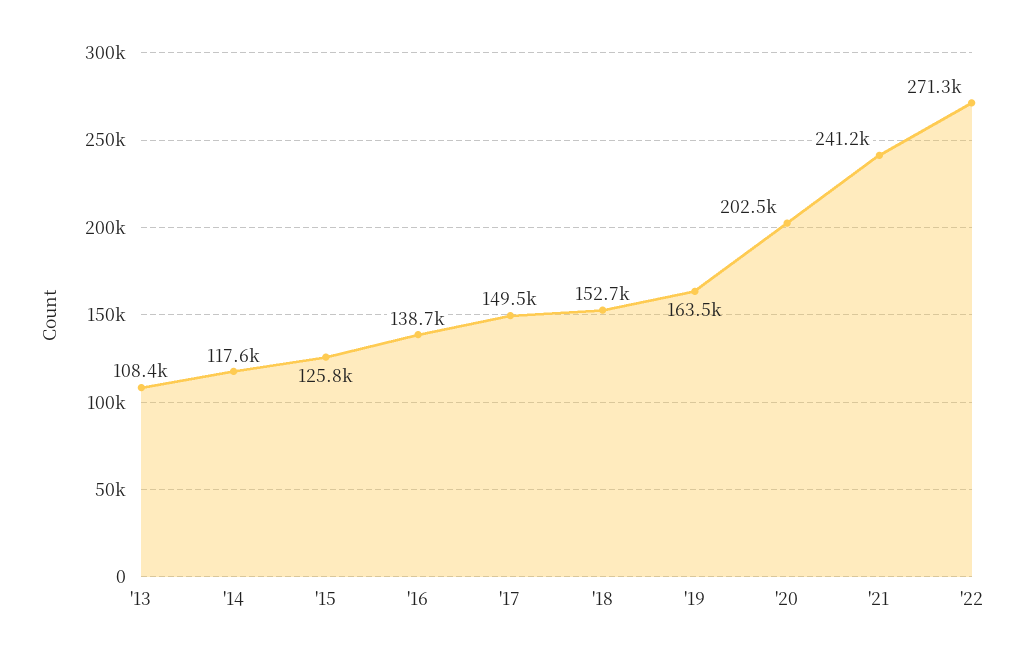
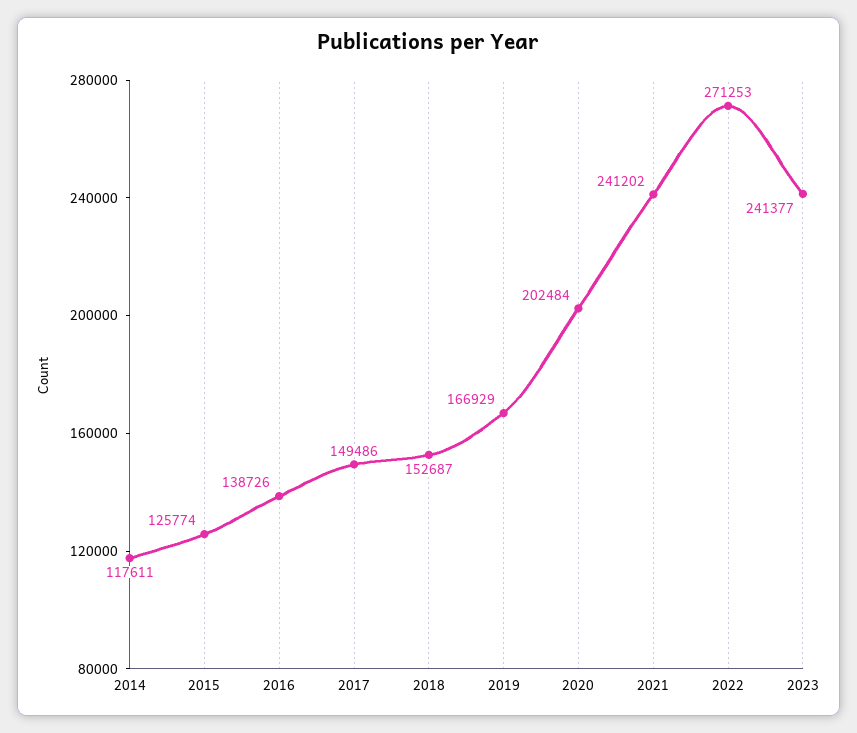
'13: 108400 -> none
'19: 163500 -> 166929
2023: none -> 241377

